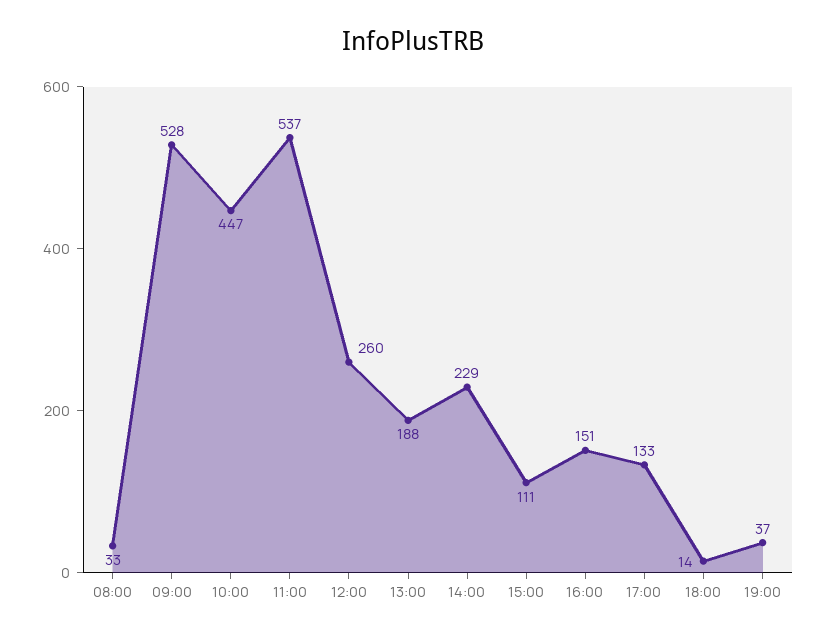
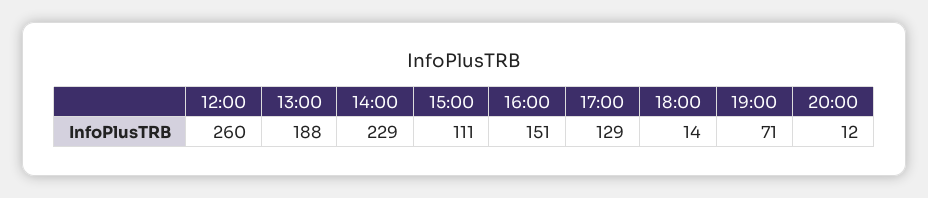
08:00: 33 -> none
09:00: 528 -> none
10:00: 447 -> none
11:00: 537 -> none
17:00: 133 -> 129
19:00: 37 -> 71
20:00: none -> 12

